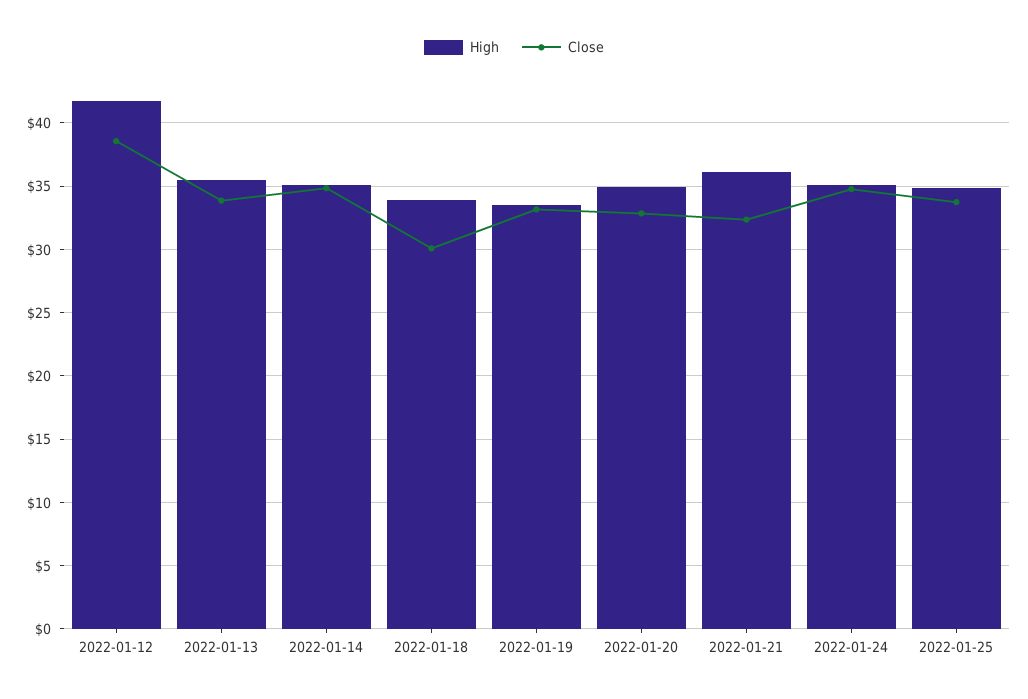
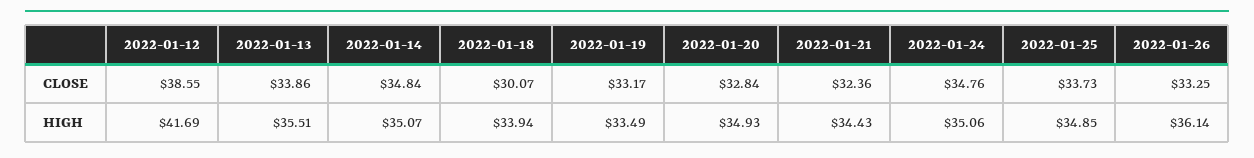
High, 2022-01-21: 36 -> 34.43
Close, 2022-01-26: none -> 33.25
High, 2022-01-26: none -> 36.14

